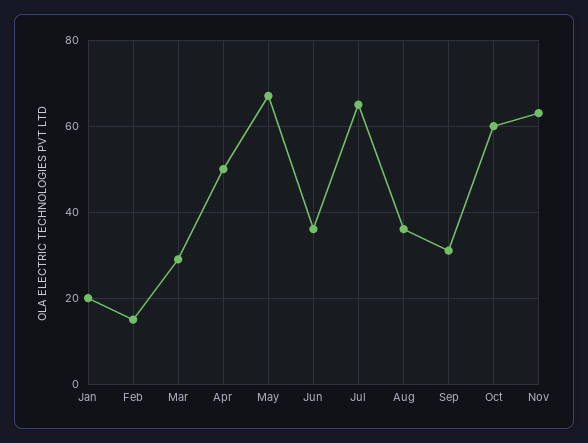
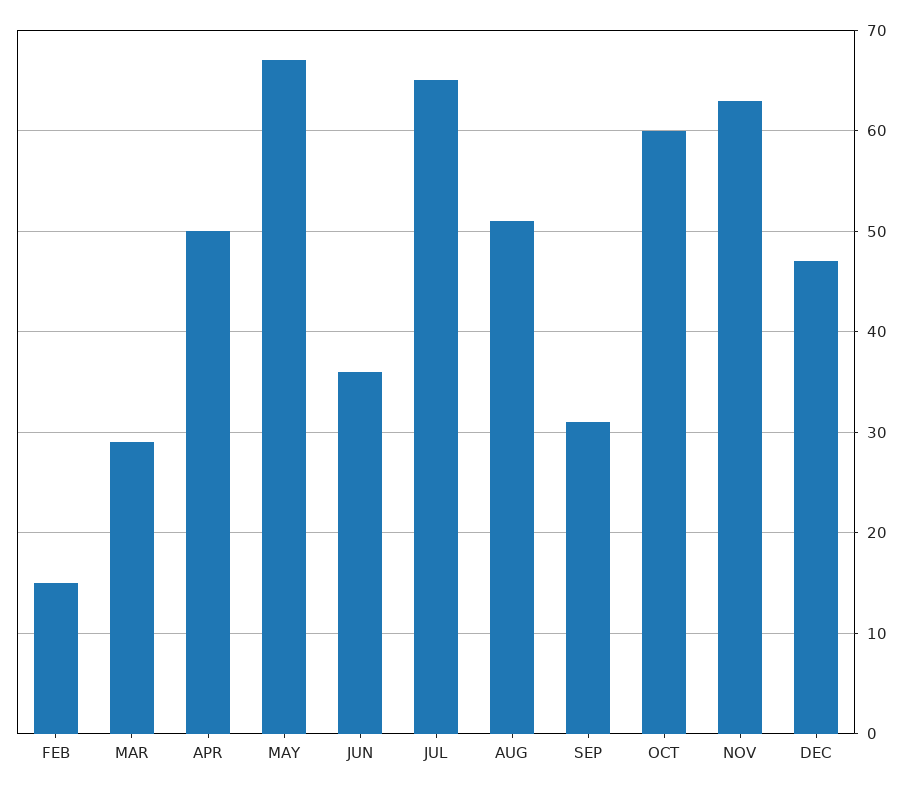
Jan: 20 -> none
Aug: 35 -> 51
DEC: none -> 47

